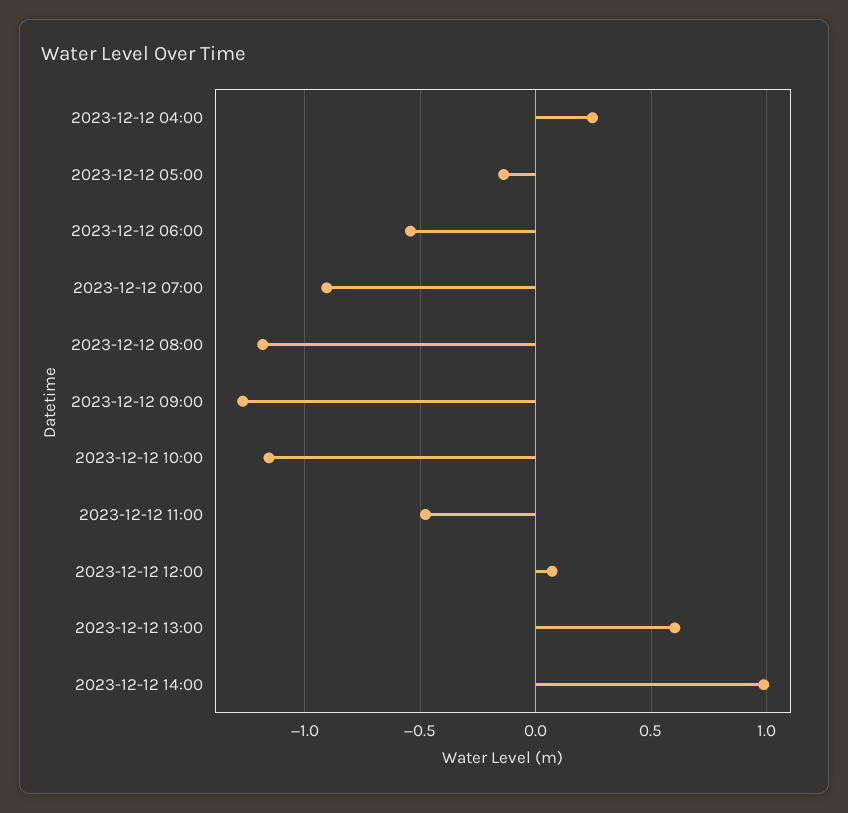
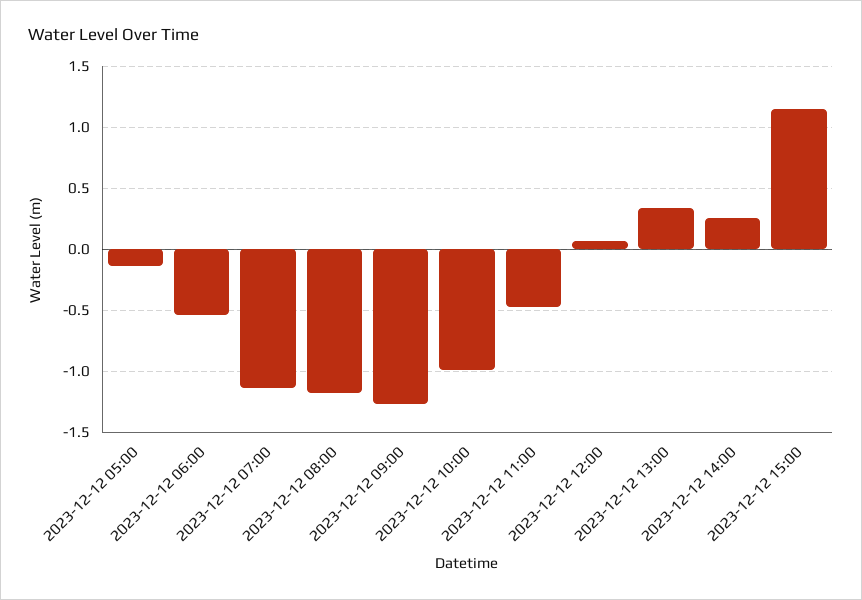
2023-12-12 04:00: 0.25 -> none
2023-12-12 07:00: -0.9 -> -1.15
2023-12-12 10:00: -1.15 -> -1
2023-12-12 13:00: 0.6 -> 0.35
2023-12-12 14:00: 1 -> 0.25
2023-12-12 15:00: none -> 1.15

